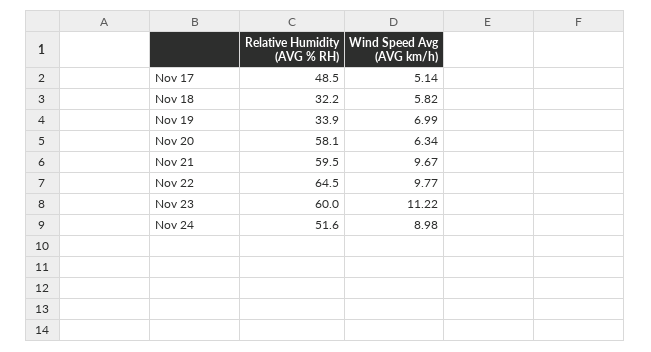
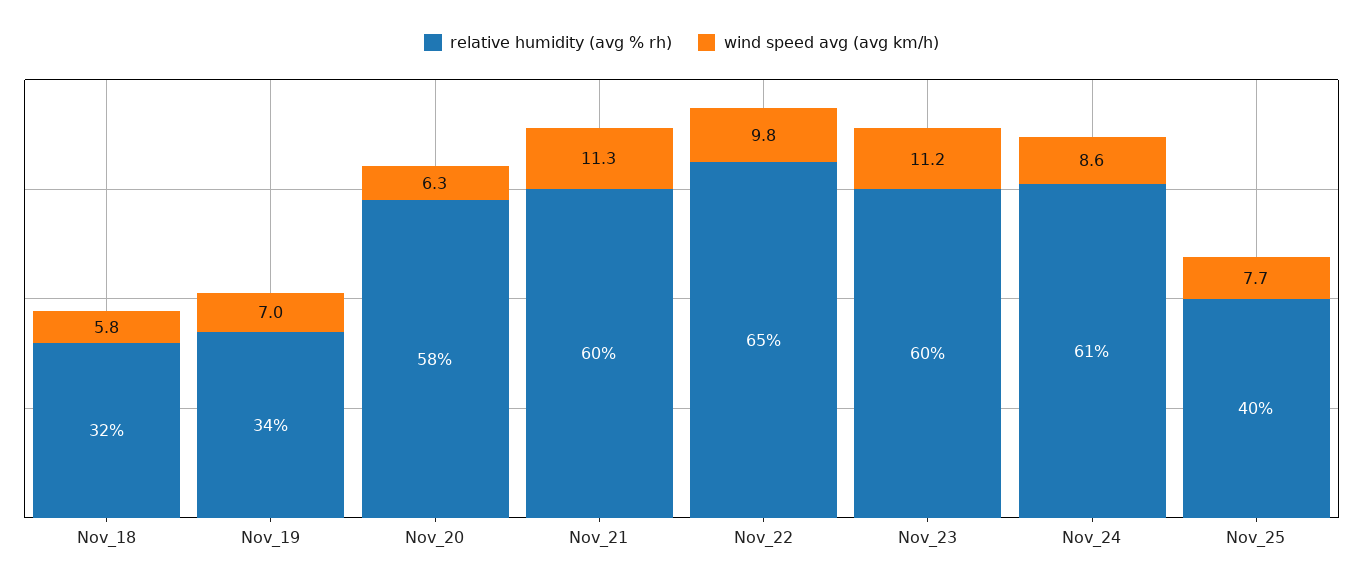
Relative Humidity (AVG % RH), Nov 17: 48.5 -> none
Wind Speed Avg (AVG km/h), Nov 17: 5.14 -> none
Wind Speed Avg (AVG km/h), Nov 21: 9.67 -> 11.3
Relative Humidity (AVG % RH), Nov 24: 51.6 -> 61
Wind Speed Avg (AVG km/h), Nov 24: 8.98 -> 8.6
Relative Humidity (AVG % RH), Nov_25: none -> 40
Wind Speed Avg (AVG km/h), Nov_25: none -> 7.7

